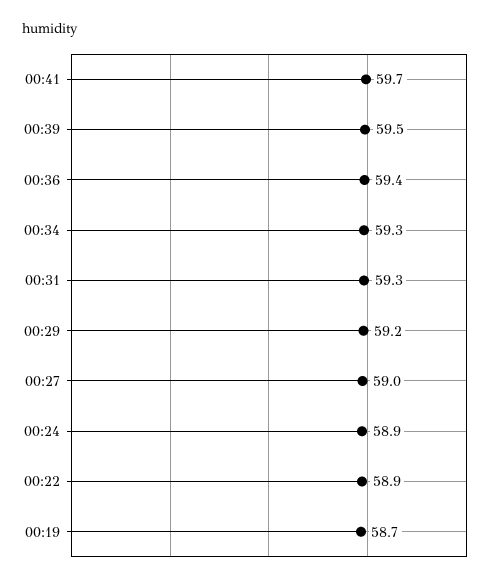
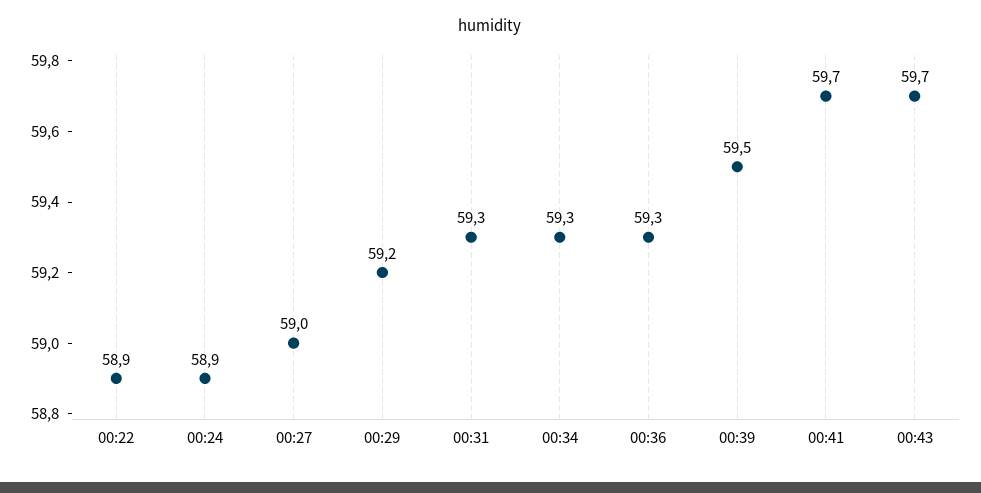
00:36: 59.4 -> 59.3
00:19: 58.7 -> none
00:43: none -> 59.7

